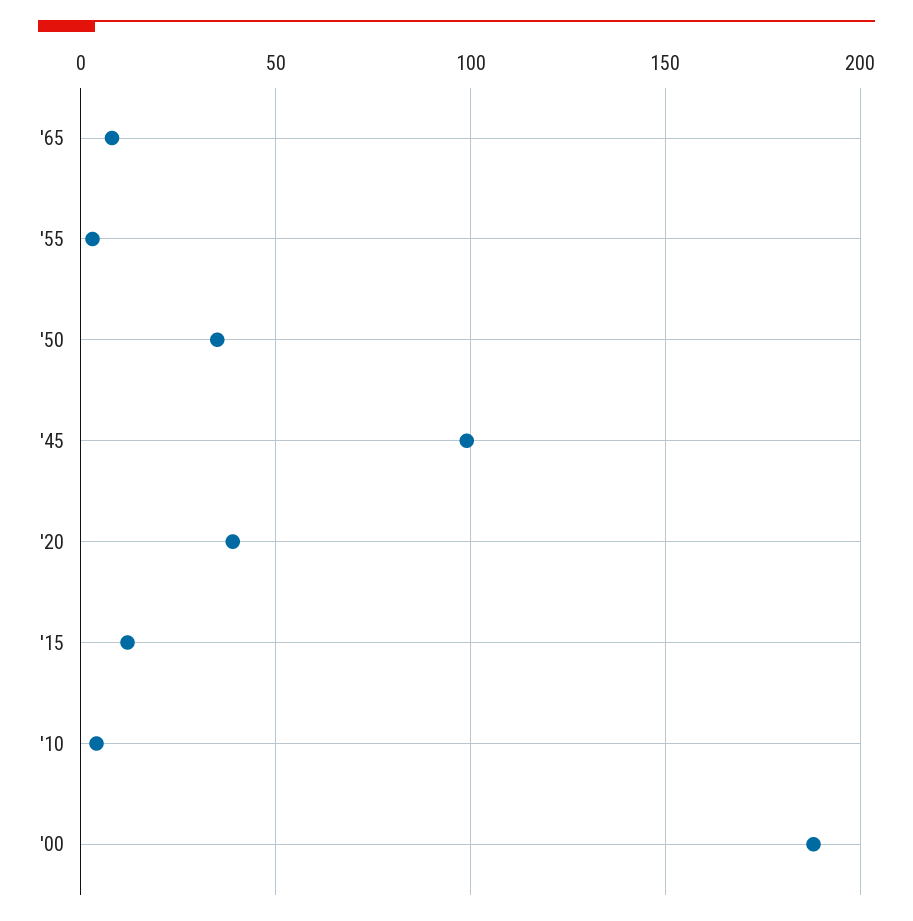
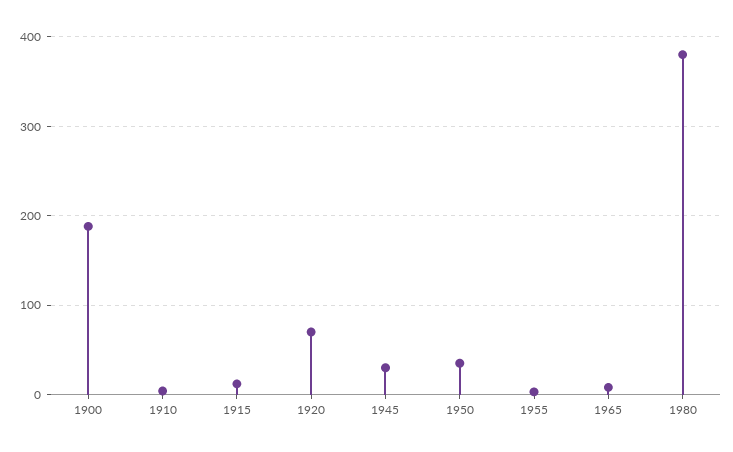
'45: 100 -> 30
'20: 40 -> 70
1980: none -> 380

